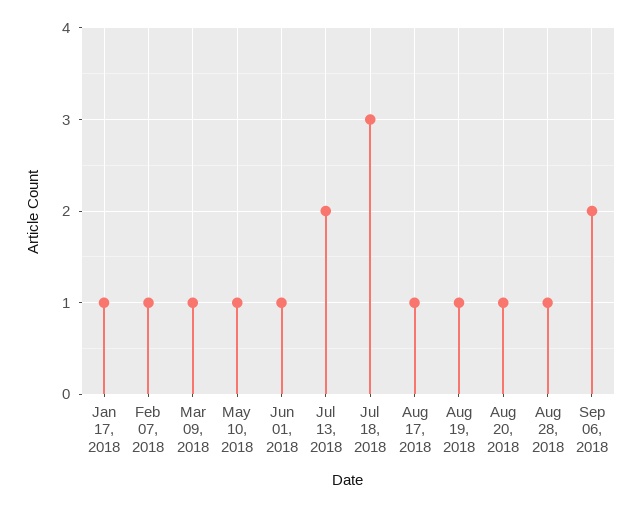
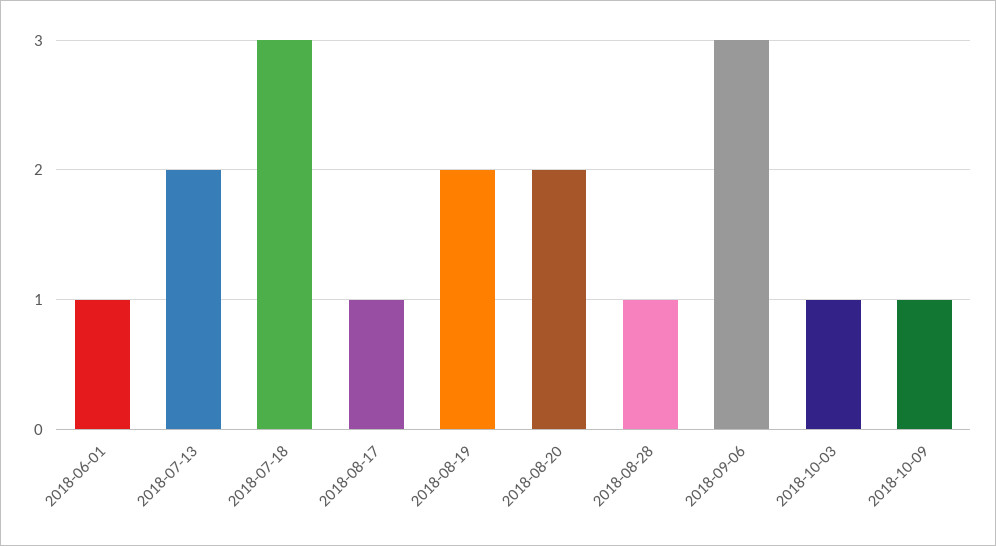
Jan 17, 2018: 1 -> none
Feb 07, 2018: 1 -> none
Mar 09, 2018: 1 -> none
May 10, 2018: 1 -> none
Aug 19, 2018: 1 -> 2
Aug 20, 2018: 1 -> 2
Sep 06, 2018: 2 -> 3
2018-10-03: none -> 1
2018-10-09: none -> 1

